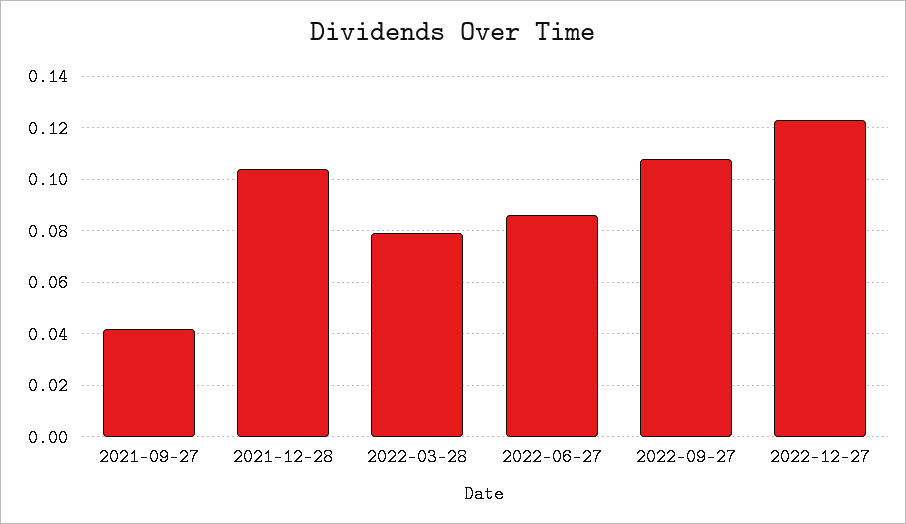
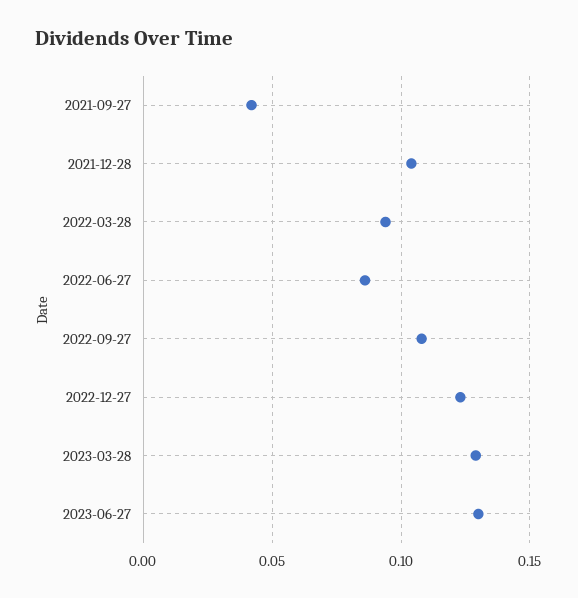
2022-03-28: 0.08 -> 0.095
2023-03-28: none -> 0.13
2023-06-27: none -> 0.13

